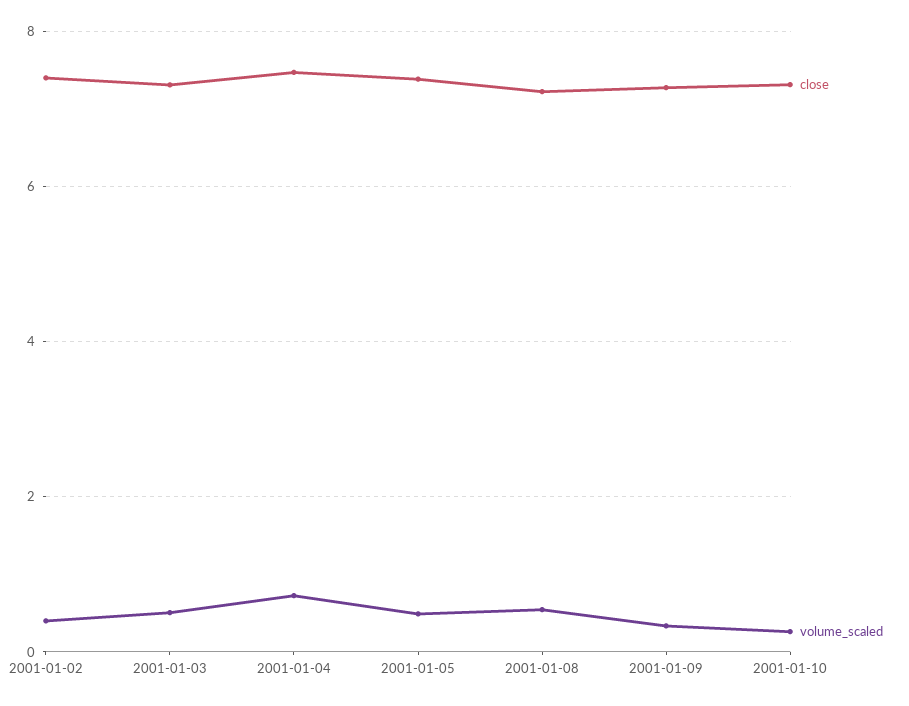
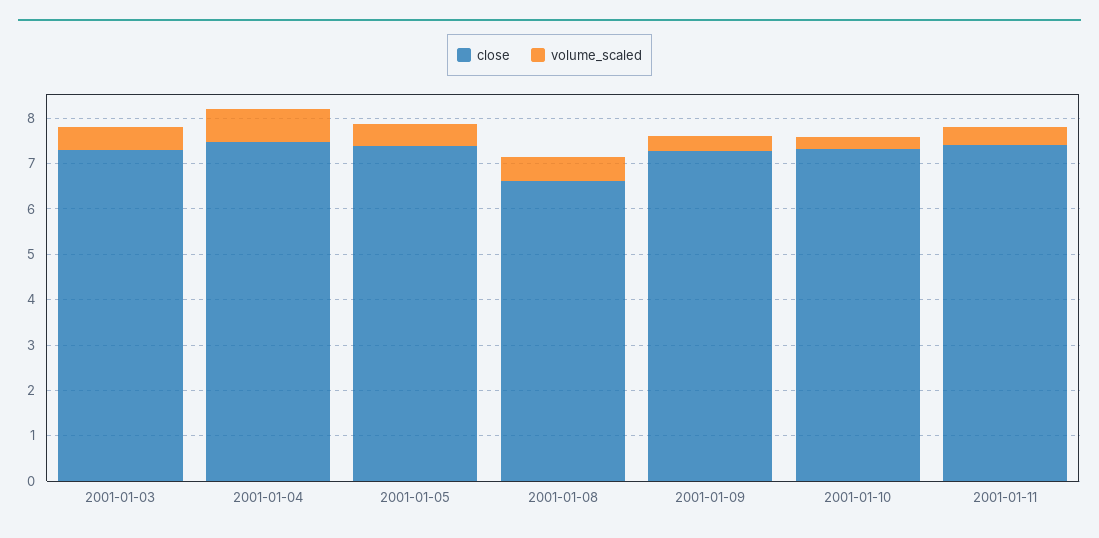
close, 2001-01-02: 7.4 -> none
volume_scaled, 2001-01-02: 0.4 -> none
close, 2001-01-08: 7.2 -> 6.6
close, 2001-01-11: none -> 7.4
volume_scaled, 2001-01-11: none -> 0.4

